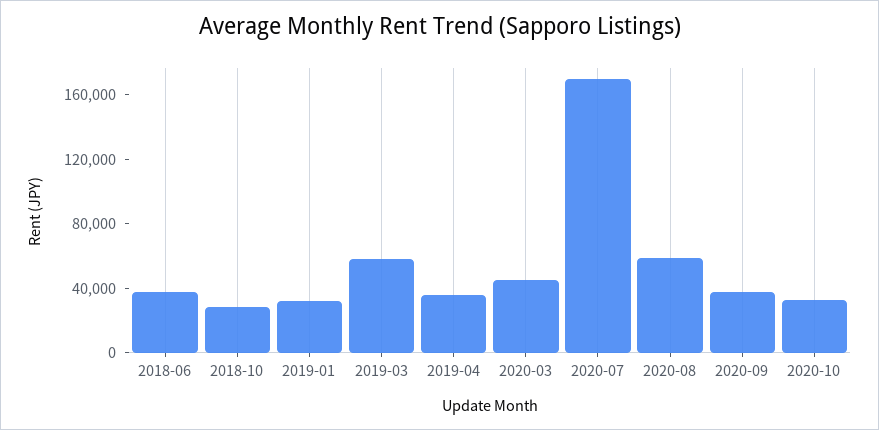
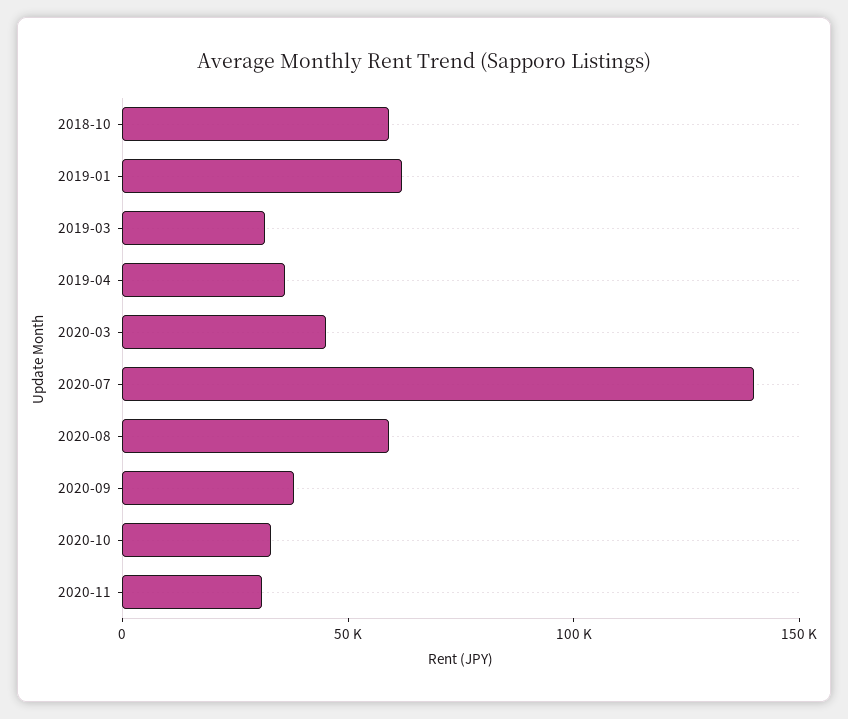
2018-06: 40000 -> none
2018-10: 30000 -> 60000
2019-01: 30000 -> 60000
2019-03: 60000 -> 30000
2020-07: 170000 -> 140000
2020-11: none -> 30000

